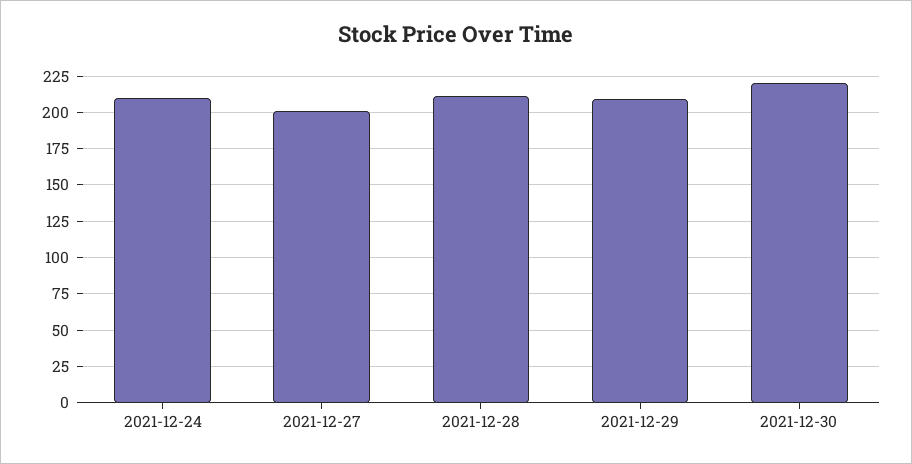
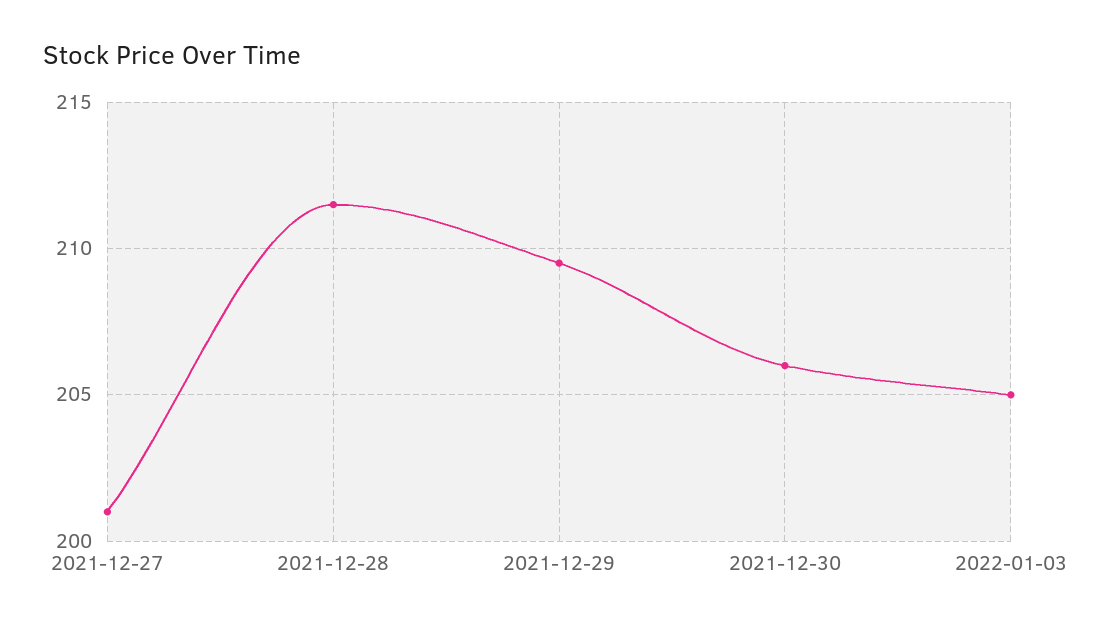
2021-12-24: 210 -> none
2021-12-30: 220 -> 206
2022-01-03: none -> 205

